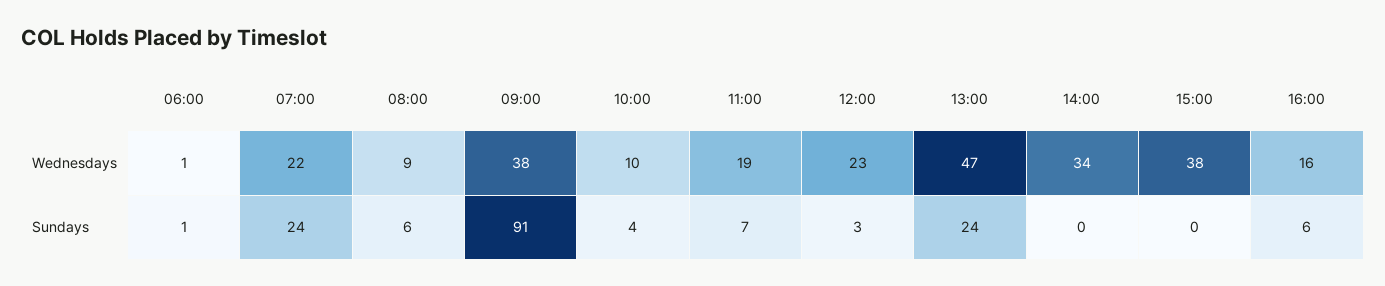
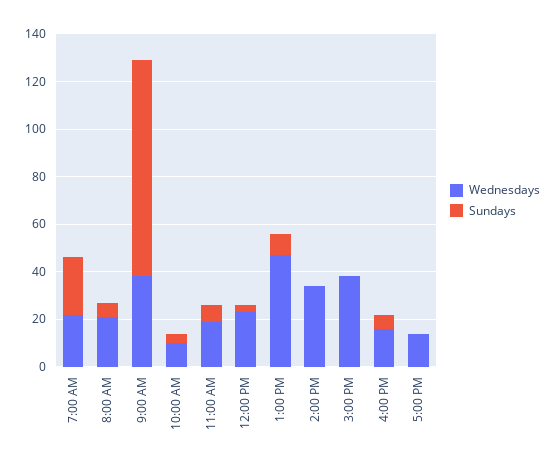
Wednesdays, 06:00: 1 -> none
Wednesdays, 08:00: 9 -> 20
Sundays, 06:00: 1 -> none
Sundays, 13:00: 24 -> 10
Wednesdays, 5:00 PM: none -> 15
Sundays, 5:00 PM: none -> 0

